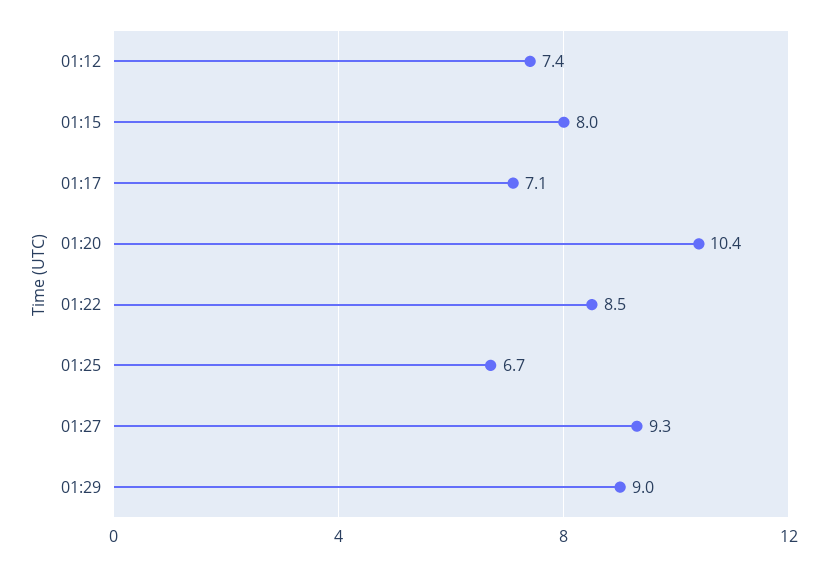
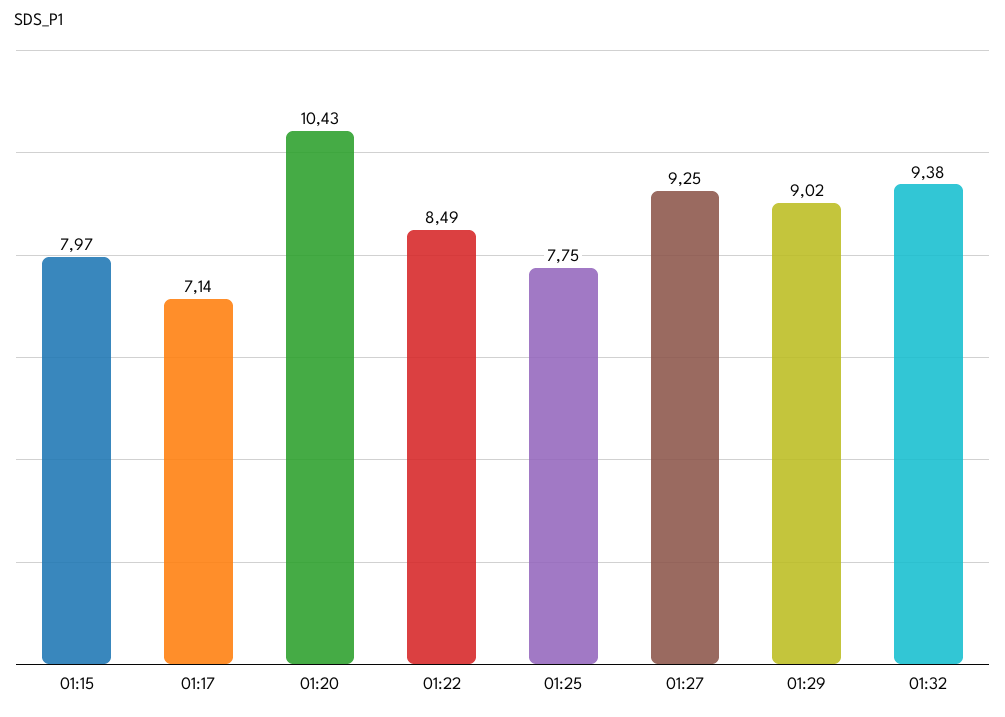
01:12: 7.4 -> none
01:25: 6.7 -> 7.75
01:32: none -> 9.38

